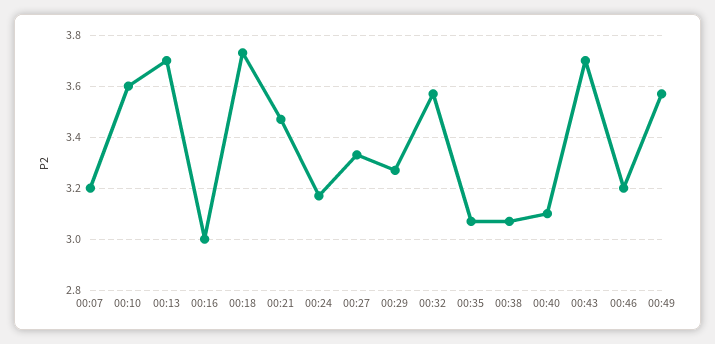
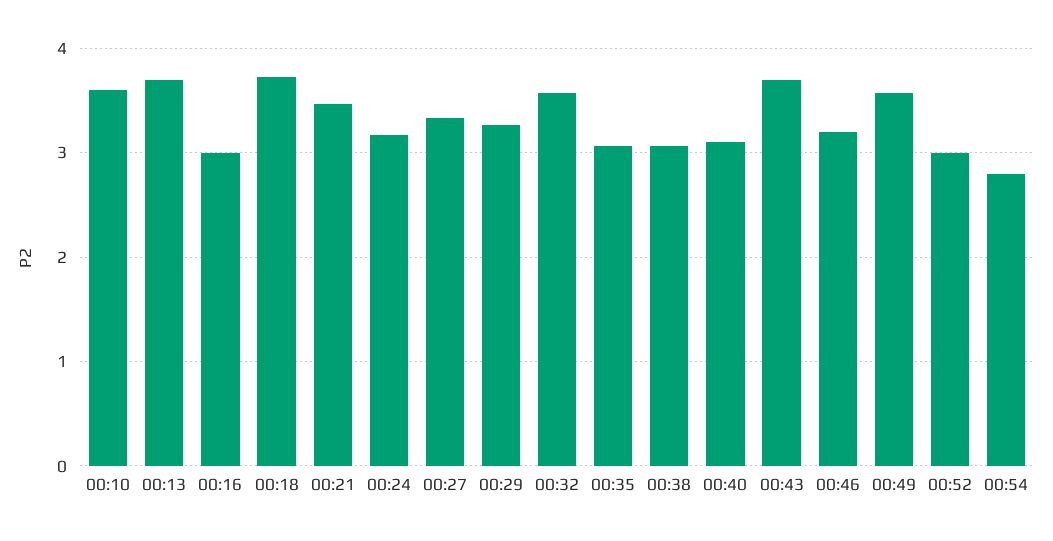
00:07: 3.2 -> none
00:52: none -> 3
00:54: none -> 2.8

